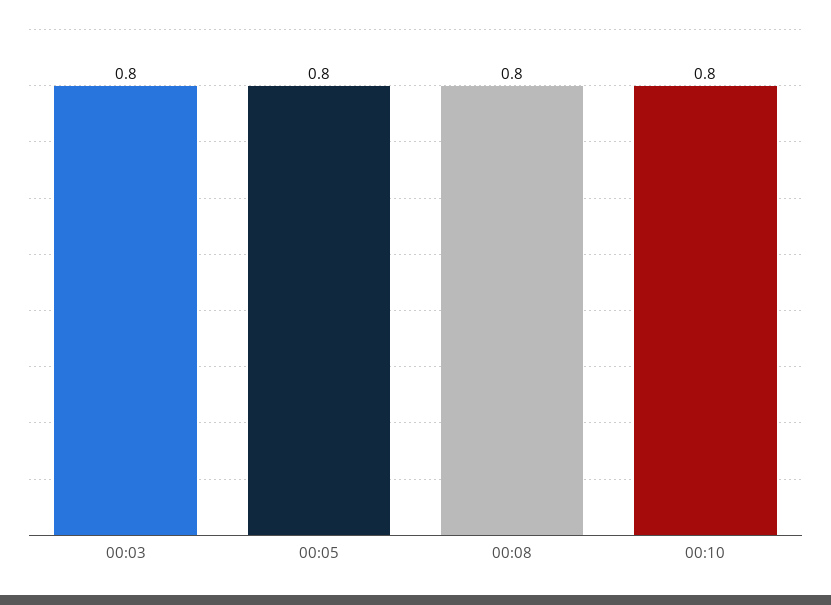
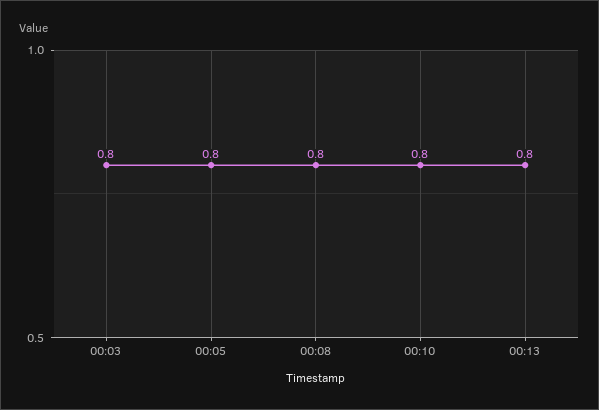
00:13: none -> 0.8

